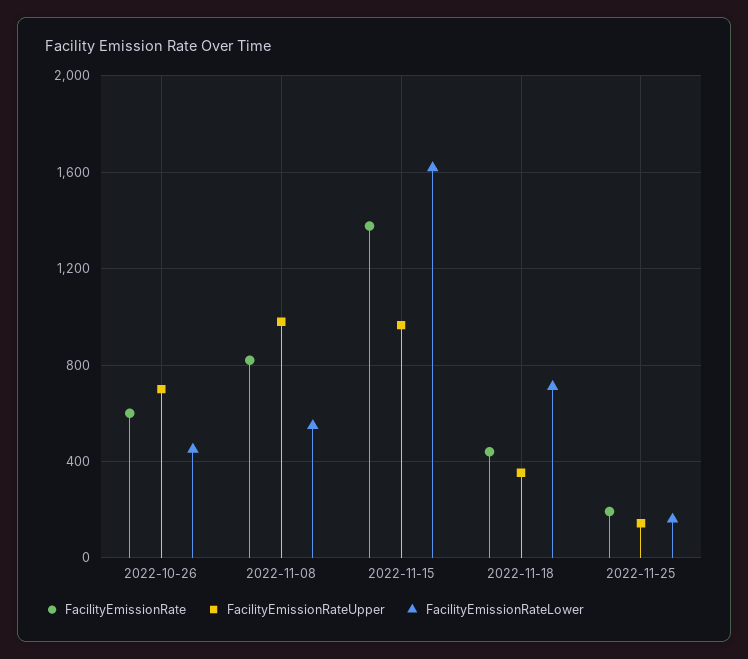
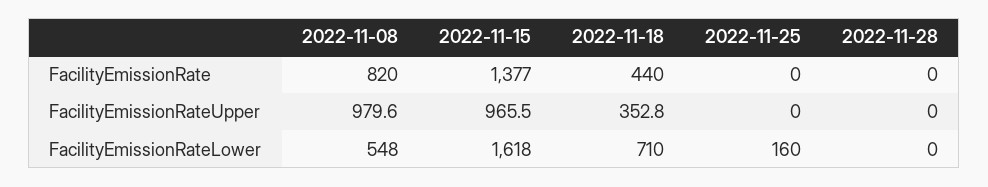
FacilityEmissionRate, 2022-10-26: 600 -> none
FacilityEmissionRateUpper, 2022-10-26: 700 -> none
FacilityEmissionRateLower, 2022-10-26: 450 -> none
FacilityEmissionRate, 2022-11-25: 200 -> 0
FacilityEmissionRateUpper, 2022-11-25: 150 -> 0
FacilityEmissionRate, 2022-11-28: none -> 0
FacilityEmissionRateUpper, 2022-11-28: none -> 0
FacilityEmissionRateLower, 2022-11-28: none -> 0

